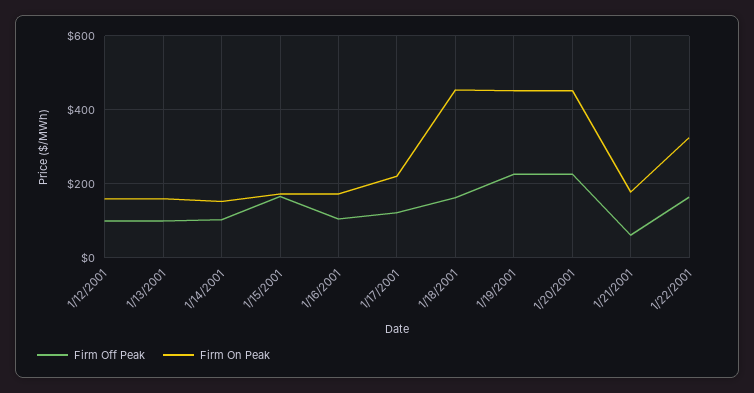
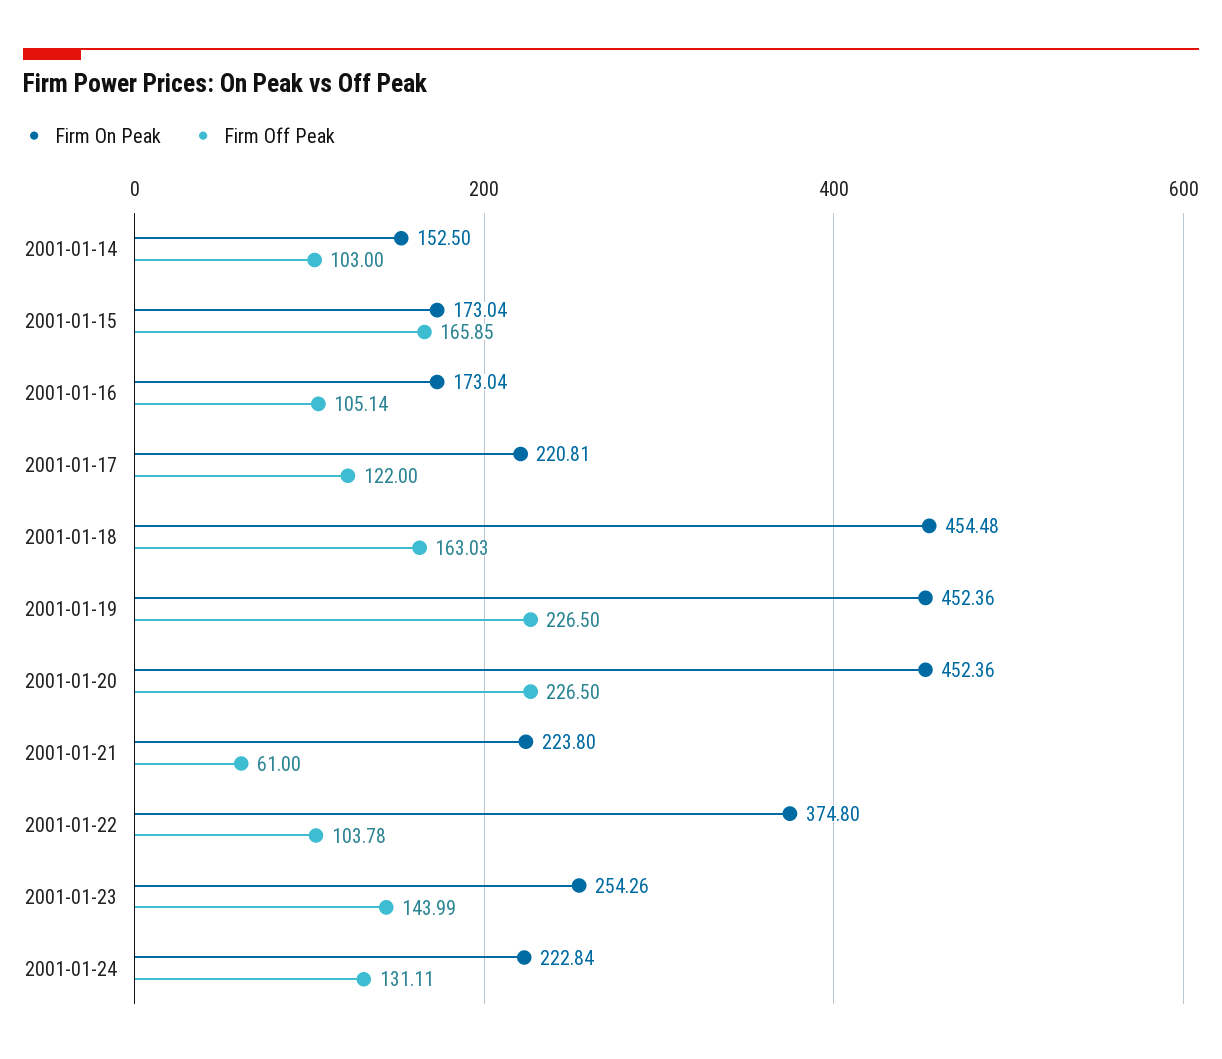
Firm Off Peak, 1/12/2001: 100 -> none
Firm On Peak, 1/12/2001: 160 -> none
Firm Off Peak, 1/13/2001: 100 -> none
Firm On Peak, 1/13/2001: 160 -> none
Firm On Peak, 1/21/2001: 180 -> 223.8
Firm Off Peak, 1/22/2001: 160 -> 103.78
Firm On Peak, 1/22/2001: 320 -> 374.8
Firm On Peak, 2001-01-23: none -> 254.26
Firm Off Peak, 2001-01-23: none -> 143.99
Firm On Peak, 2001-01-24: none -> 222.84
Firm Off Peak, 2001-01-24: none -> 131.11

